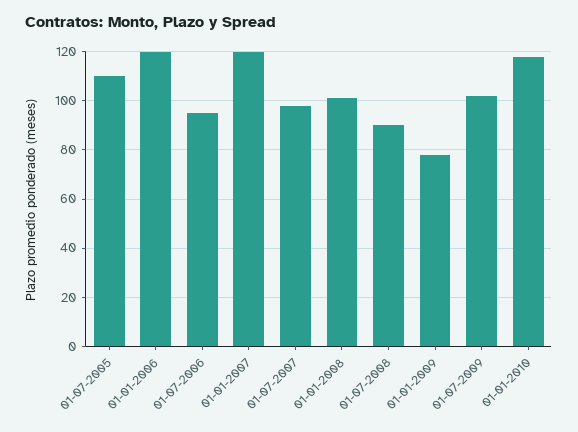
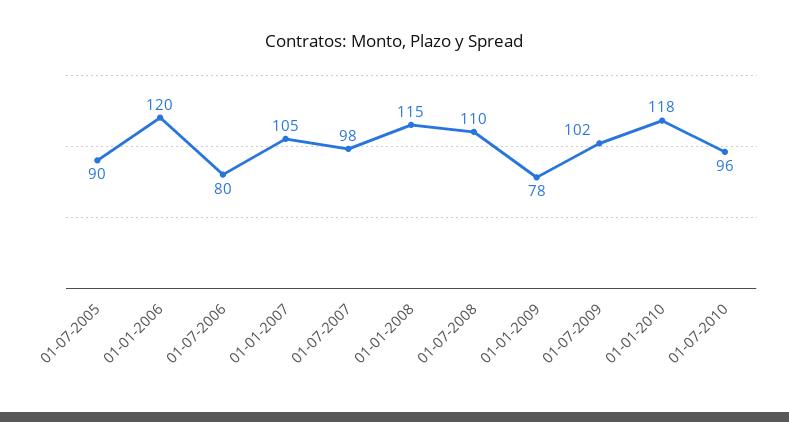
01-07-2005: 110 -> 90
01-07-2006: 95 -> 80
01-01-2007: 120 -> 105
01-01-2008: 100 -> 115
01-07-2008: 90 -> 110
01-07-2010: none -> 96

